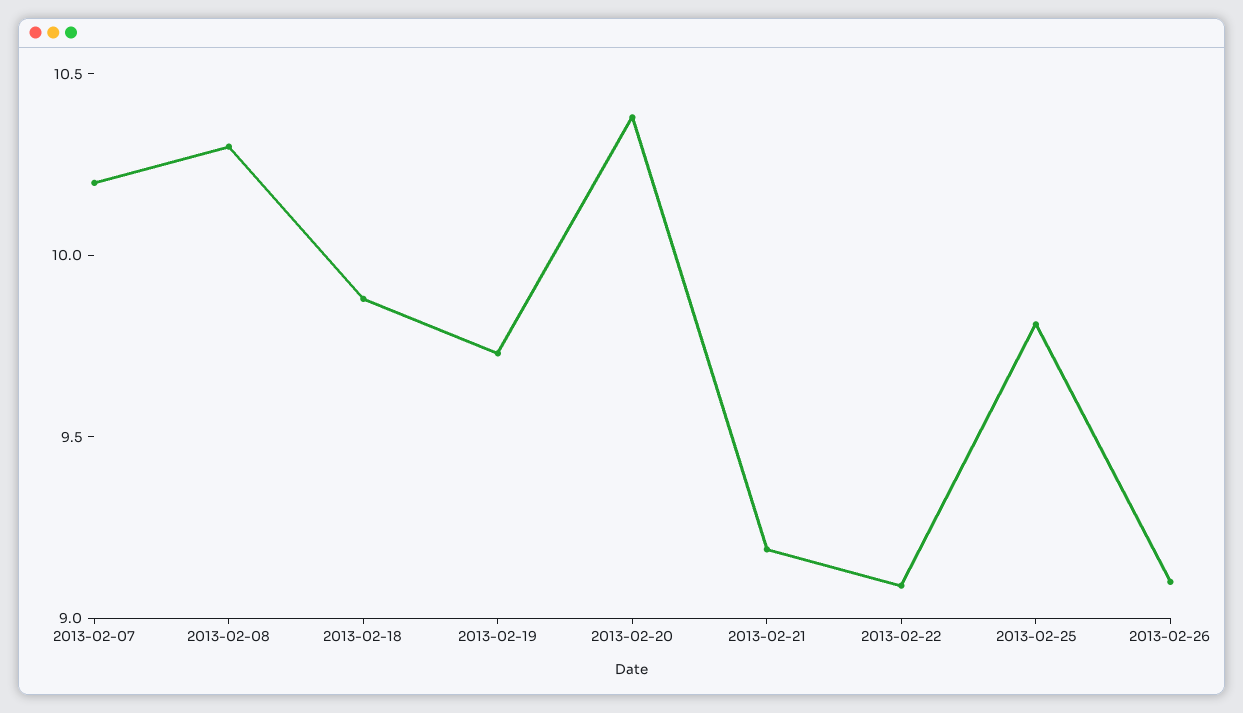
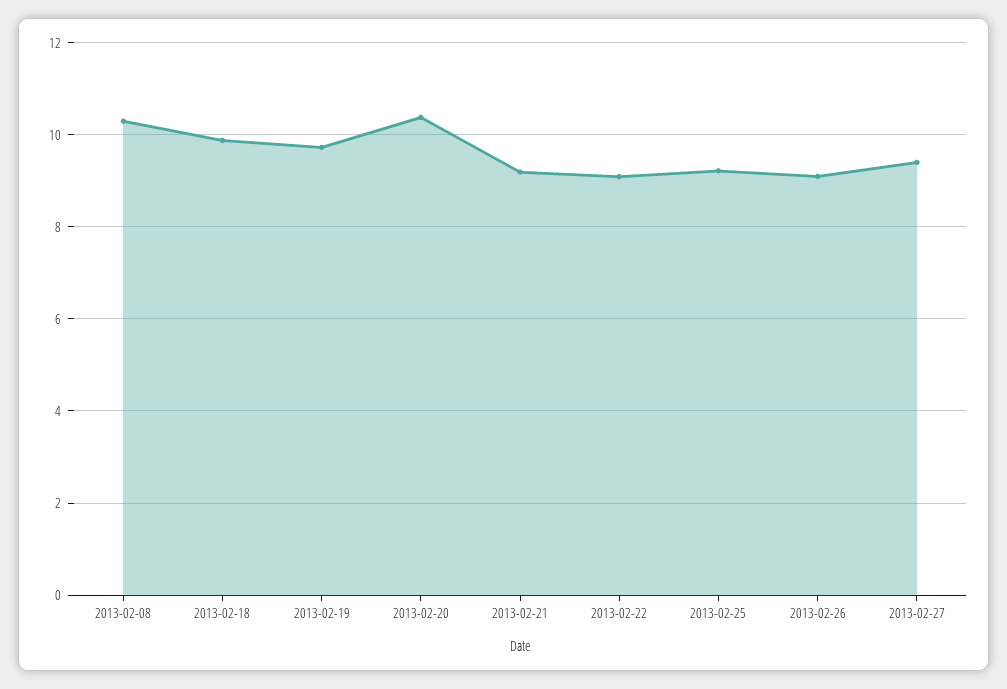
2013-02-07: 10.2 -> none
2013-02-25: 9.8 -> 9.2
2013-02-27: none -> 9.4

